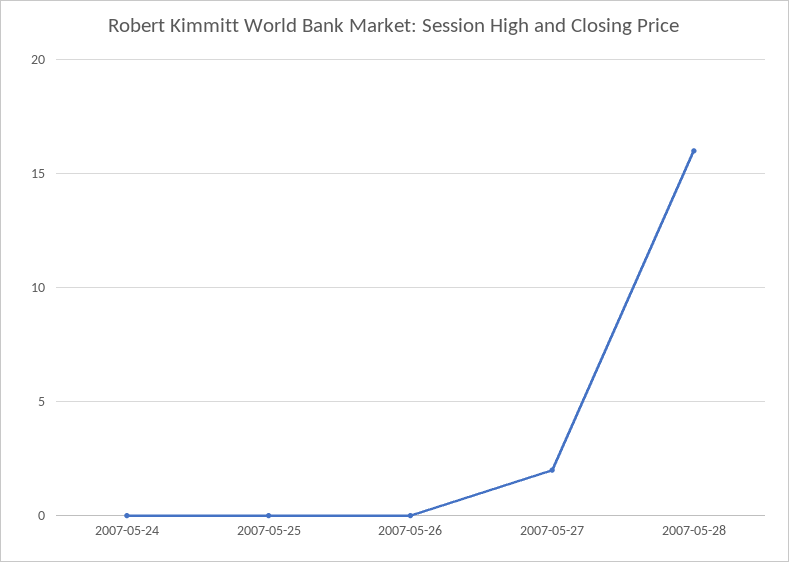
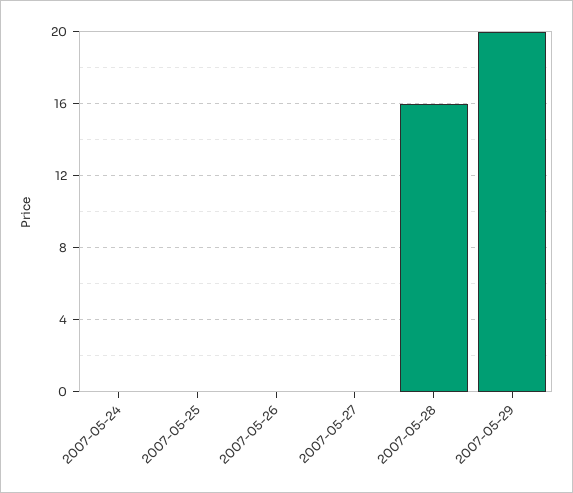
2007-05-27: 2 -> 0
2007-05-29: none -> 20

